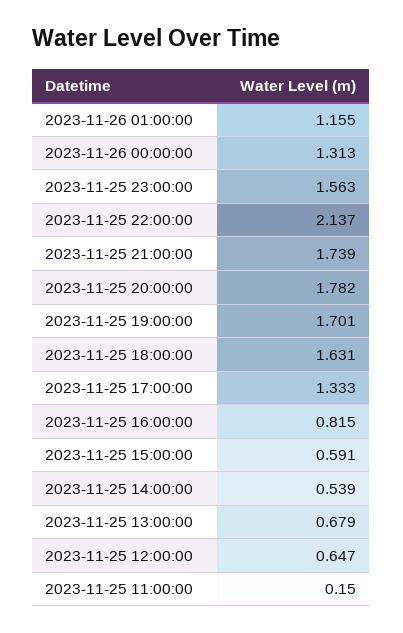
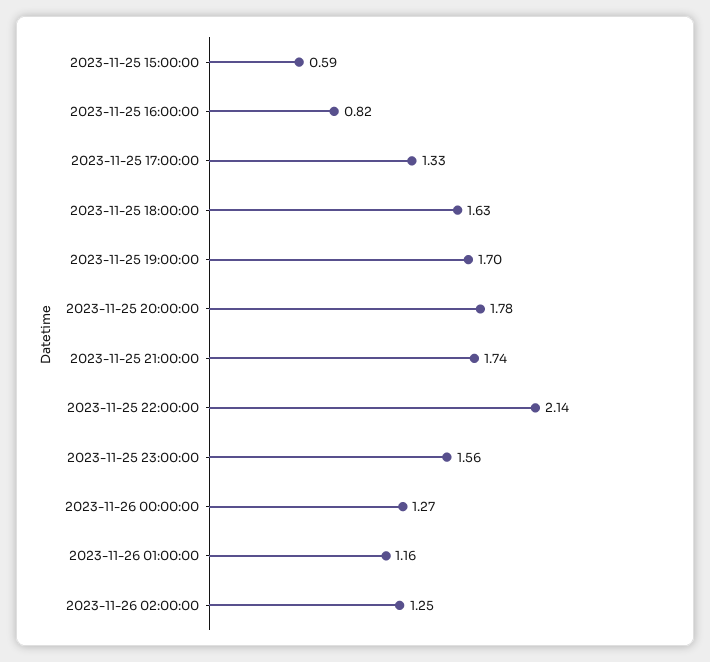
2023-11-26 00:00:00: 1.313 -> 1.27
2023-11-25 14:00:00: 0.539 -> none
2023-11-25 13:00:00: 0.679 -> none
2023-11-25 12:00:00: 0.647 -> none
2023-11-25 11:00:00: 0.15 -> none
2023-11-26 02:00:00: none -> 1.25

